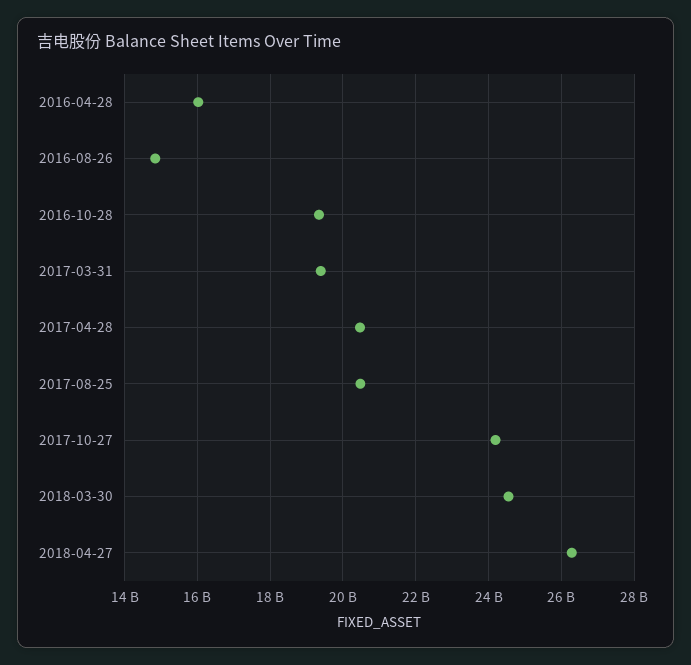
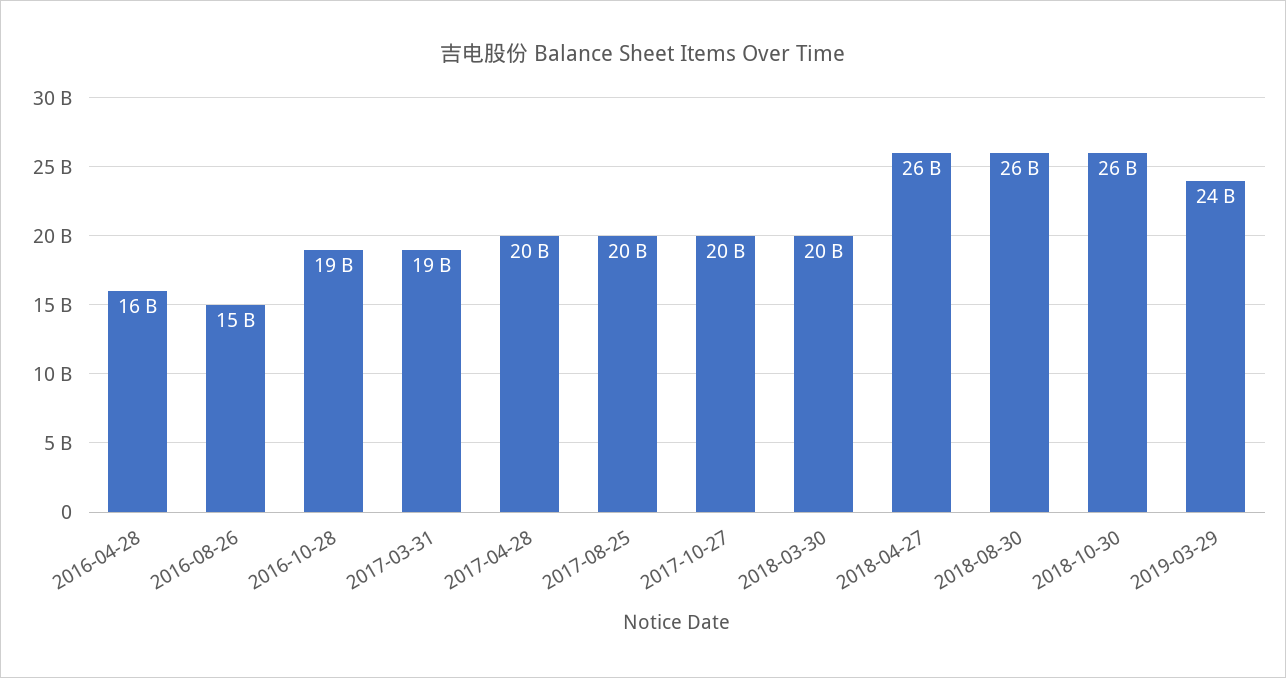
2017-10-27: 24200000000 -> 20000000000
2018-03-30: 24600000000 -> 20000000000
2018-08-30: none -> 26000000000
2018-10-30: none -> 26000000000
2019-03-29: none -> 24000000000

